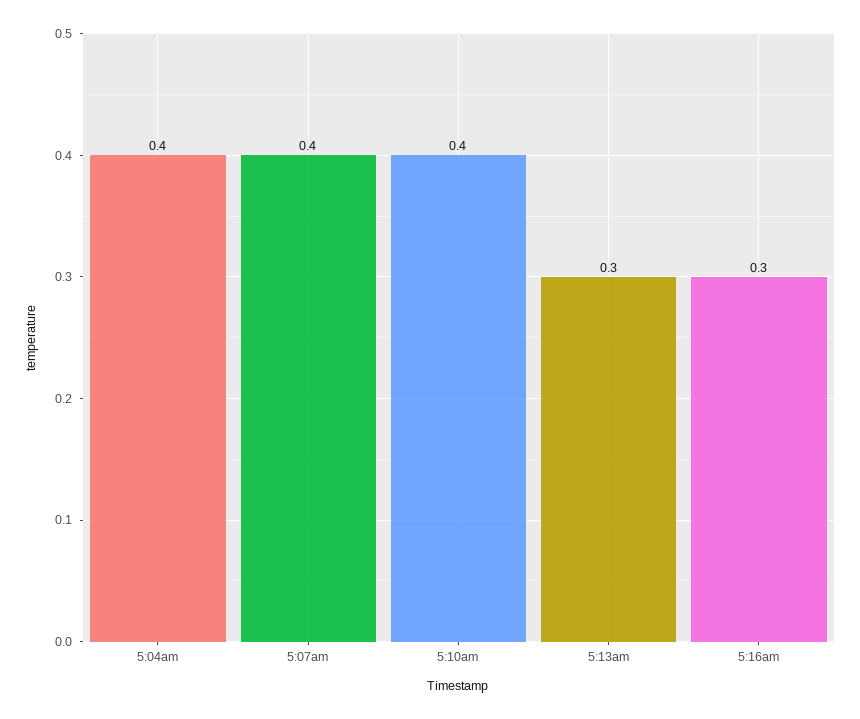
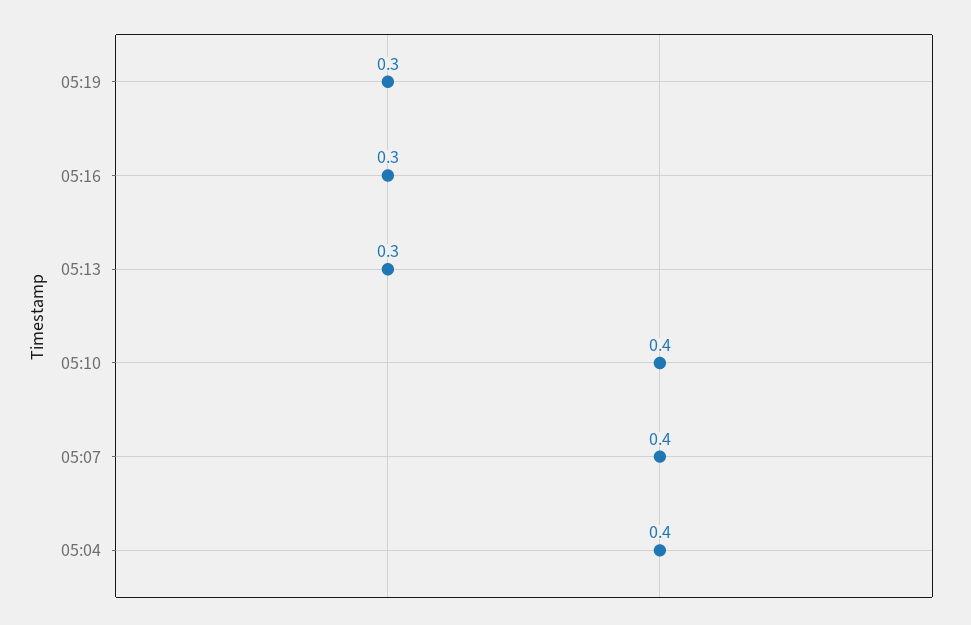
05:19: none -> 0.3

